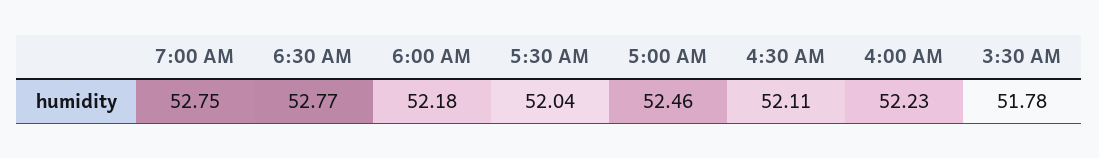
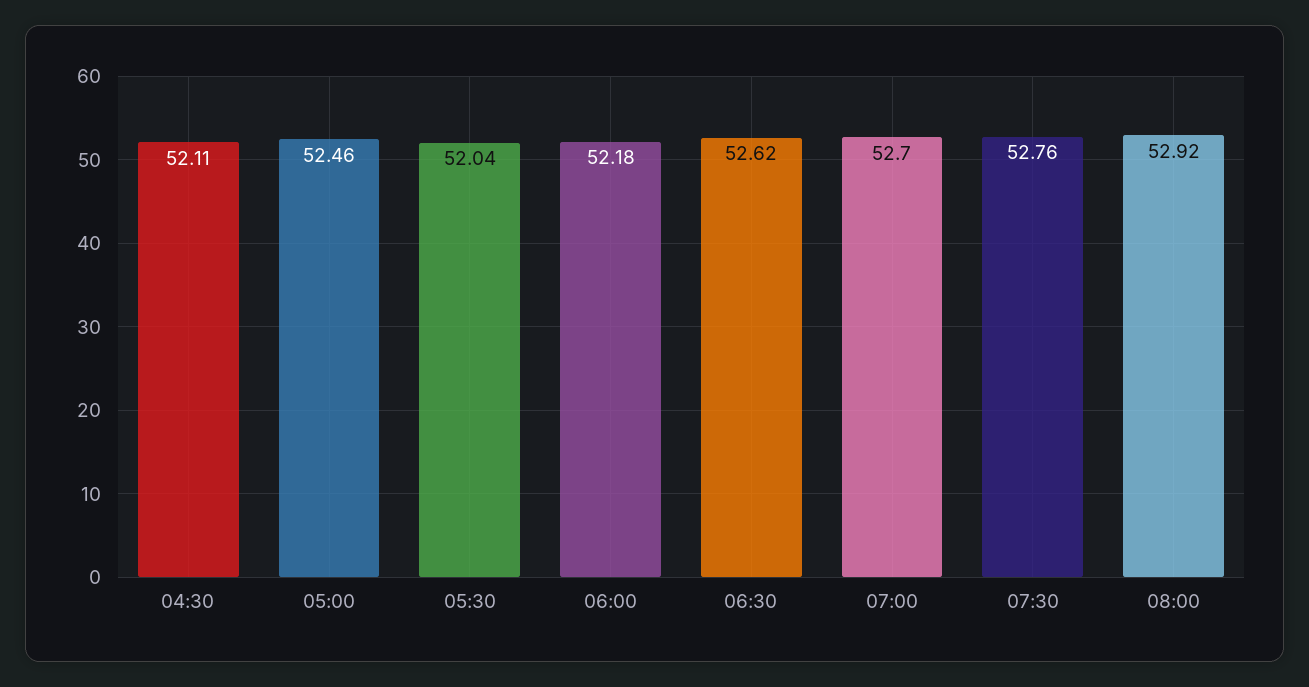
7:00 AM: 52.75 -> 52.7
6:30 AM: 52.77 -> 52.62
4:00 AM: 52.23 -> none
3:30 AM: 51.78 -> none
07:30: none -> 52.76
08:00: none -> 52.92

